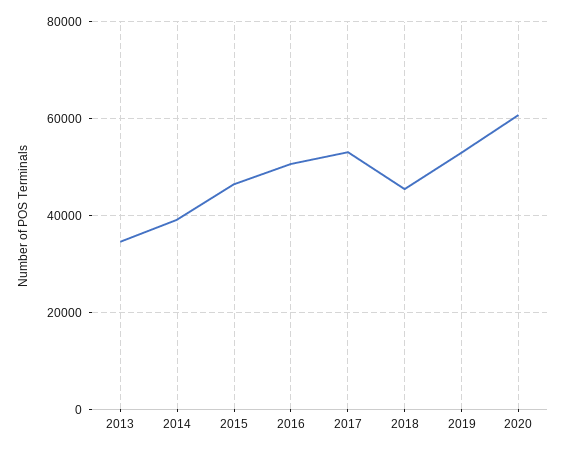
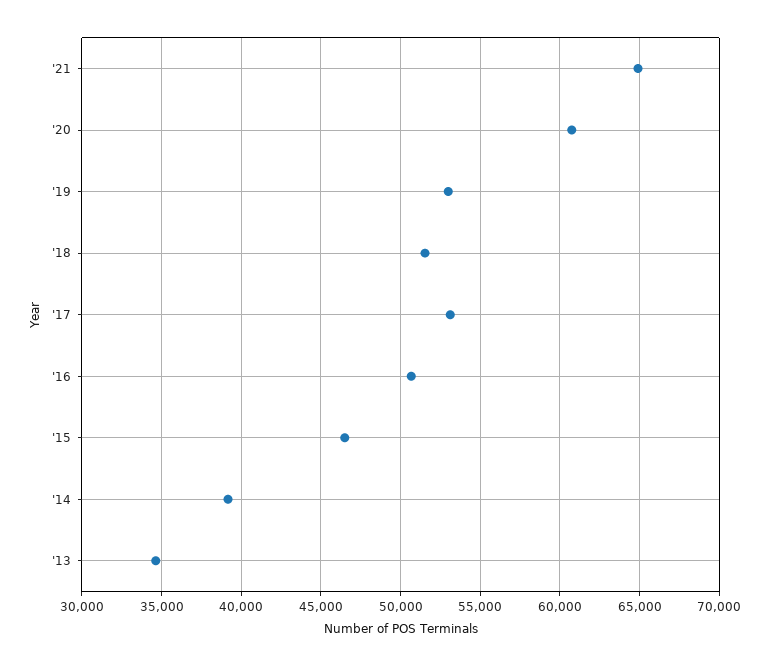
2018: 46000 -> 51500
'21: none -> 65000

